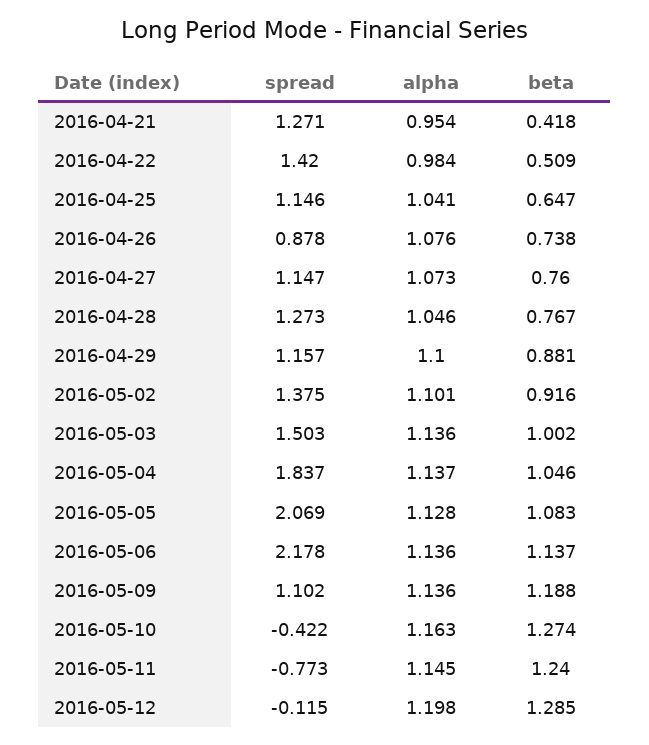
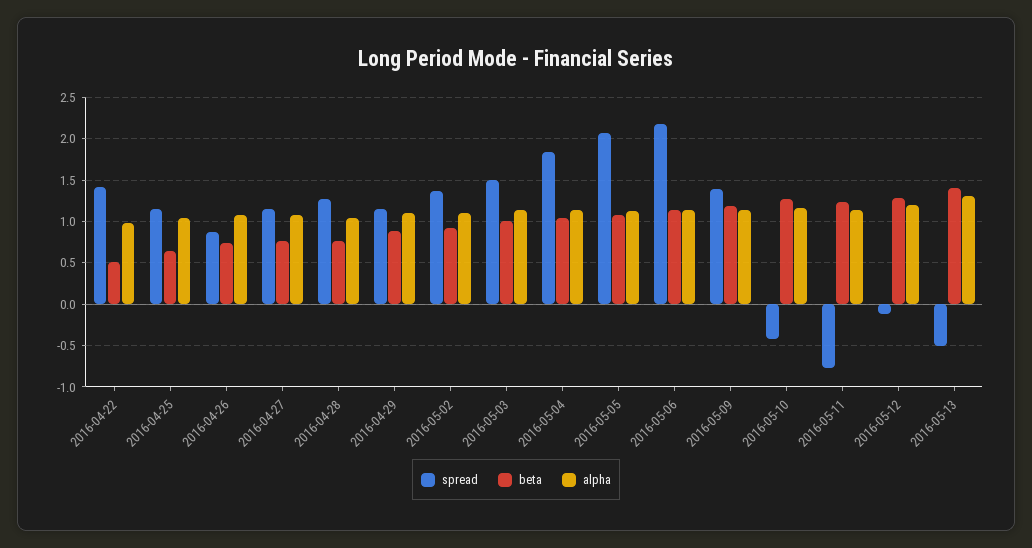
spread, 2016-04-21: 1.271 -> none
alpha, 2016-04-21: 0.954 -> none
beta, 2016-04-21: 0.418 -> none
spread, 2016-05-09: 1.102 -> 1.4
spread, 2016-05-13: none -> -0.5
beta, 2016-05-13: none -> 1.4
alpha, 2016-05-13: none -> 1.3

